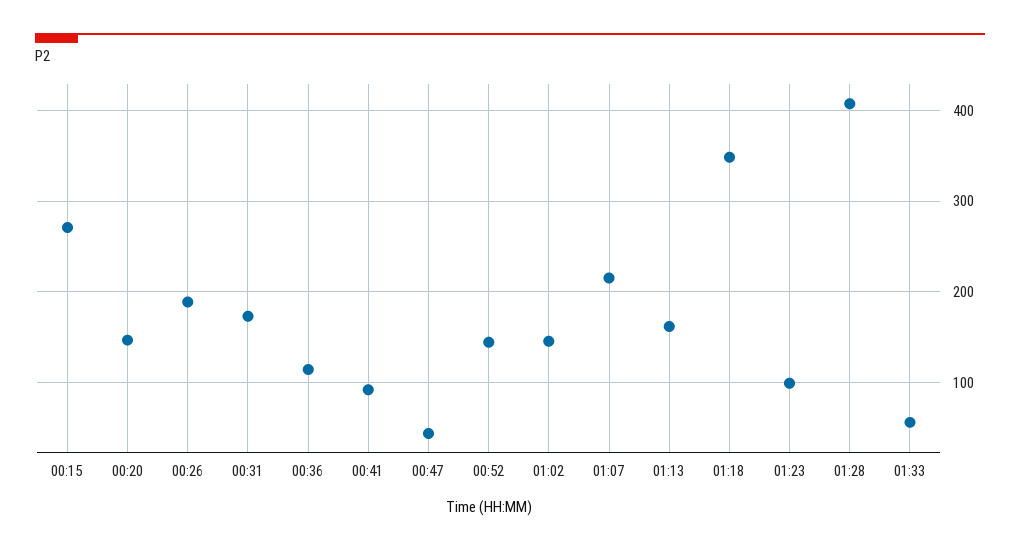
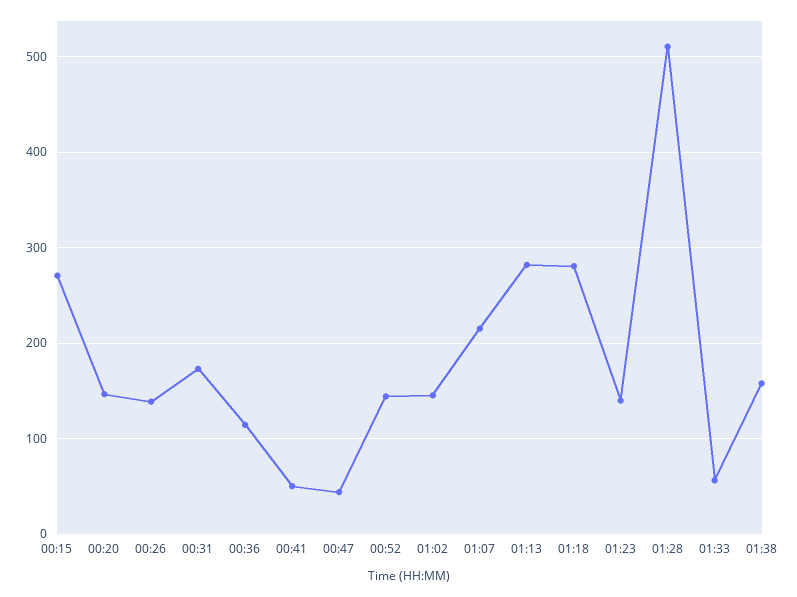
00:26: 190 -> 140
00:41: 90 -> 50
01:13: 160 -> 280
01:18: 350 -> 280
01:23: 100 -> 140
01:28: 410 -> 510
01:38: none -> 160

